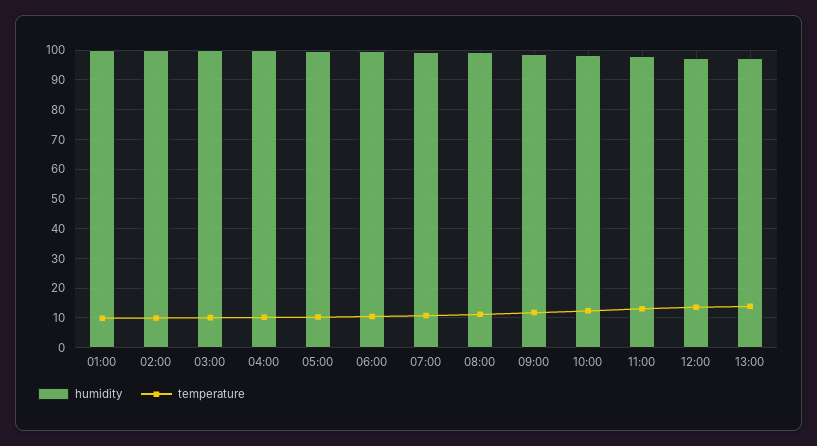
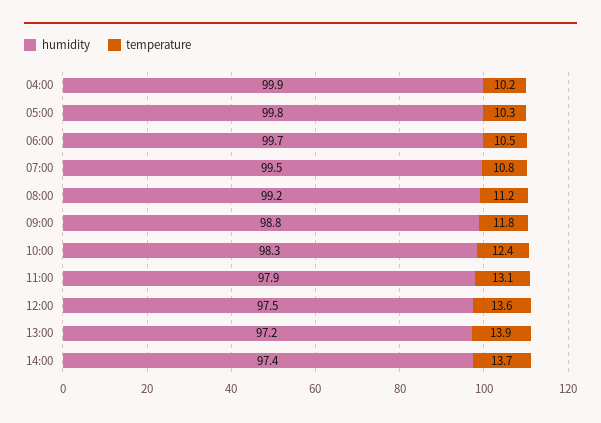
humidity, 01:00: 100 -> none
temperature, 01:00: 10 -> none
humidity, 02:00: 100 -> none
temperature, 02:00: 10 -> none
humidity, 03:00: 100 -> none
temperature, 03:00: 10 -> none
humidity, 14:00: none -> 97.4
temperature, 14:00: none -> 13.7

